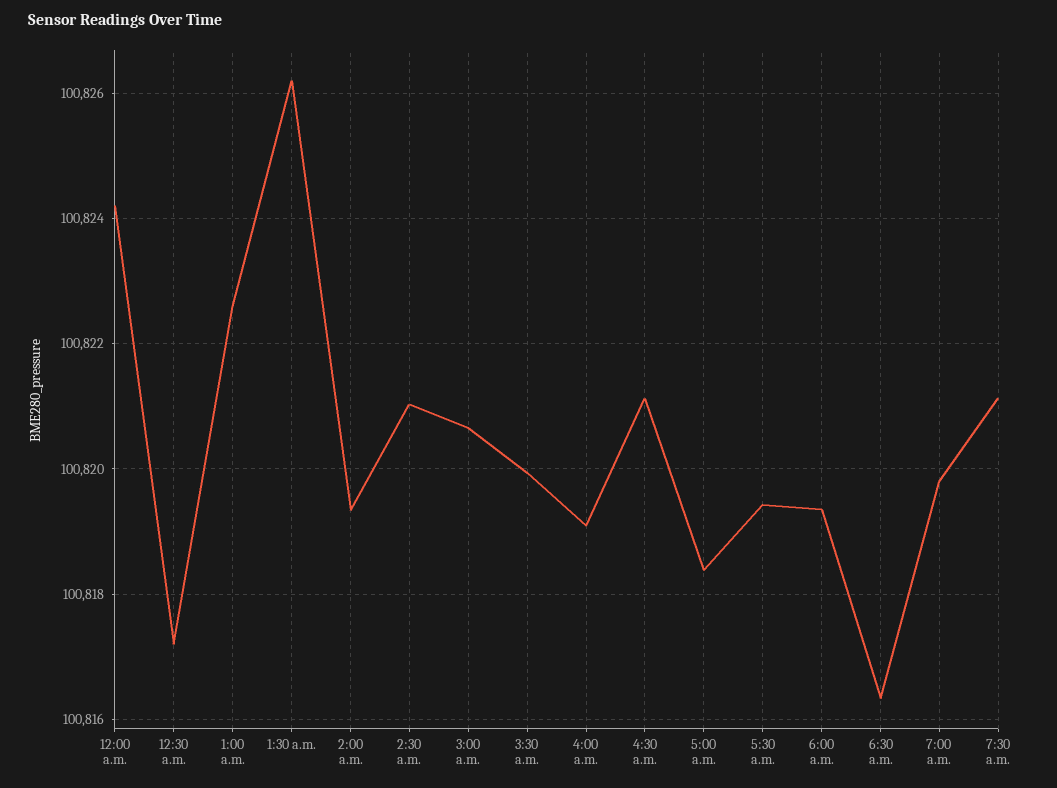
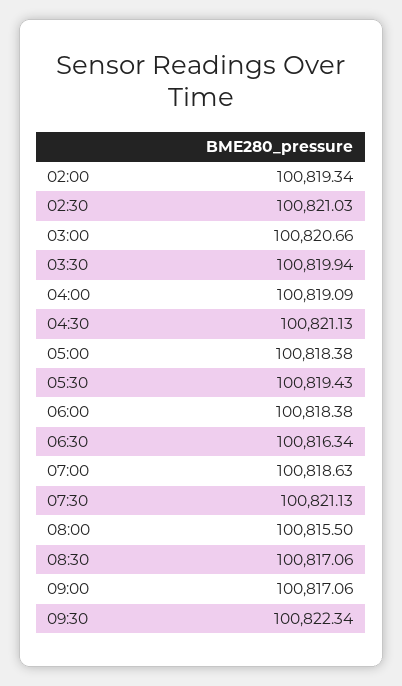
12:00 a.m.: 100824.2 -> none
12:30 a.m.: 100817.2 -> none
1:00 a.m.: 100822.6 -> none
1:30 a.m.: 100826.2 -> none
6:00 a.m.: 100819.4 -> 100818.38
7:00 a.m.: 100819.8 -> 100818.63
08:00: none -> 100815.5
08:30: none -> 100817.06
09:00: none -> 100817.06
09:30: none -> 100822.34

